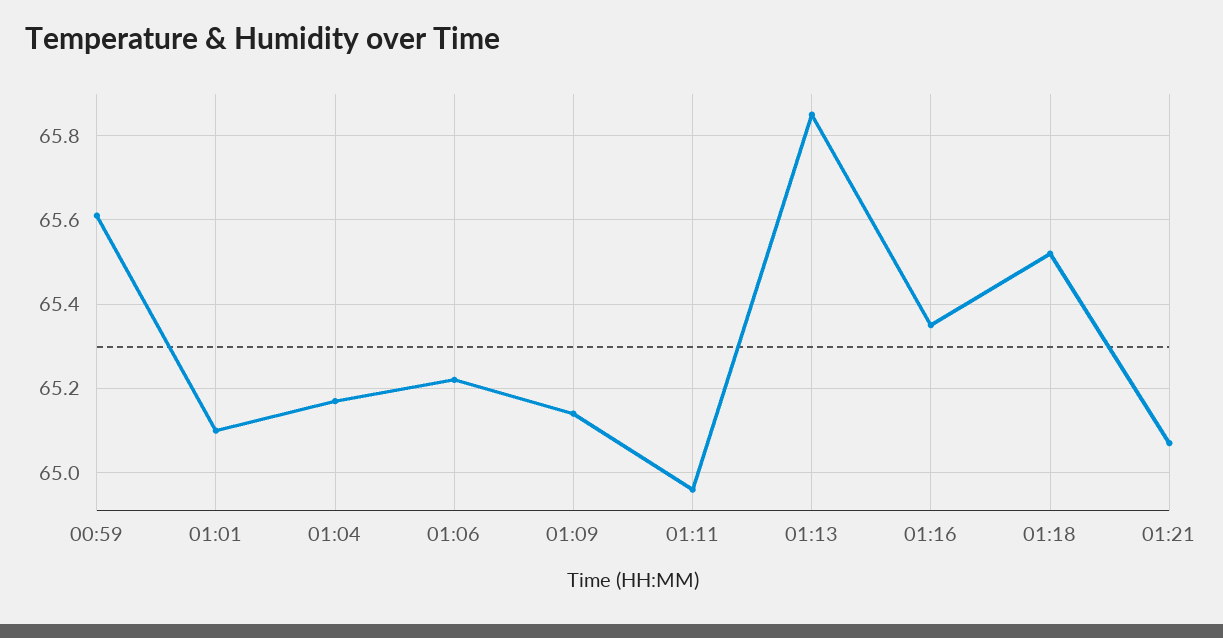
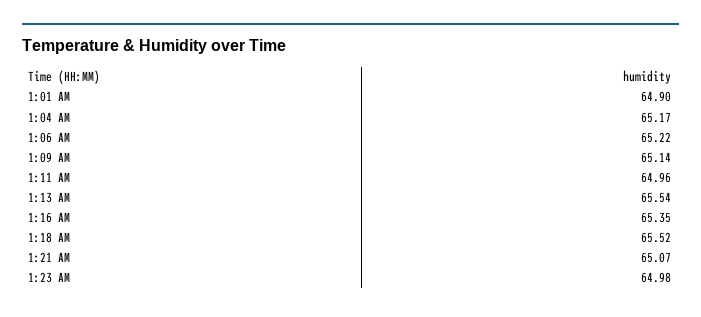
00:59: 65.6 -> none
01:01: 65.1 -> 64.9
01:13: 65.85 -> 65.54
1:23 AM: none -> 64.98

